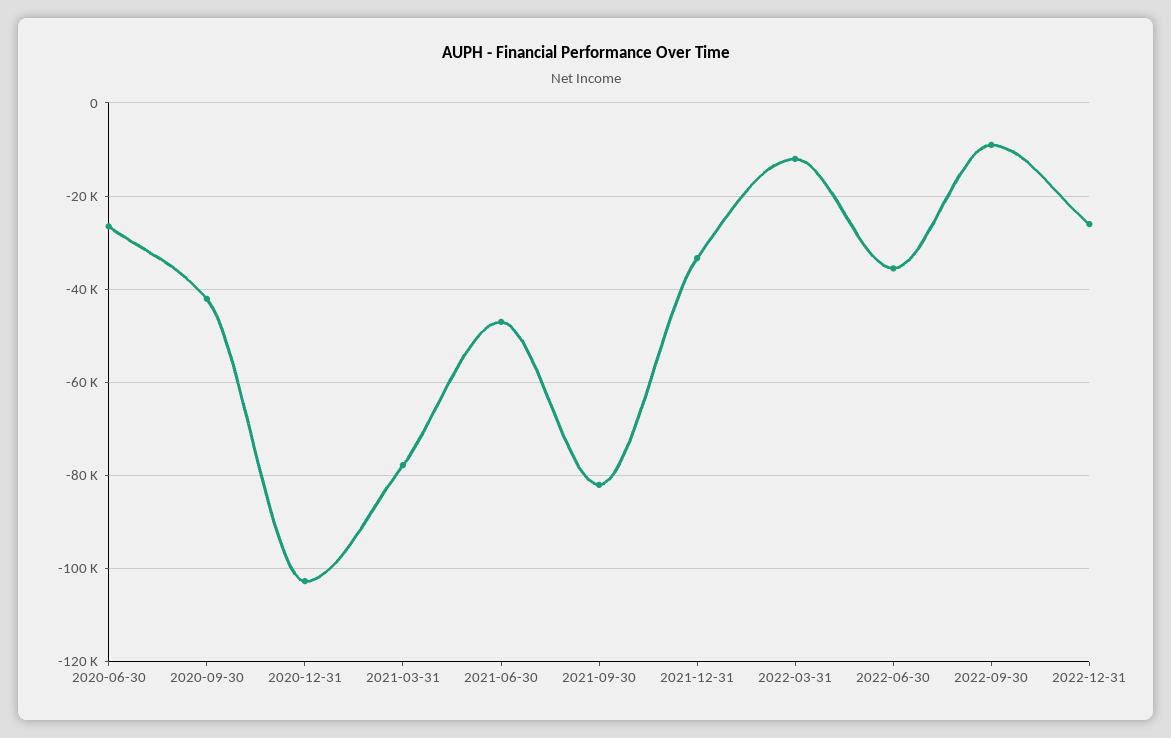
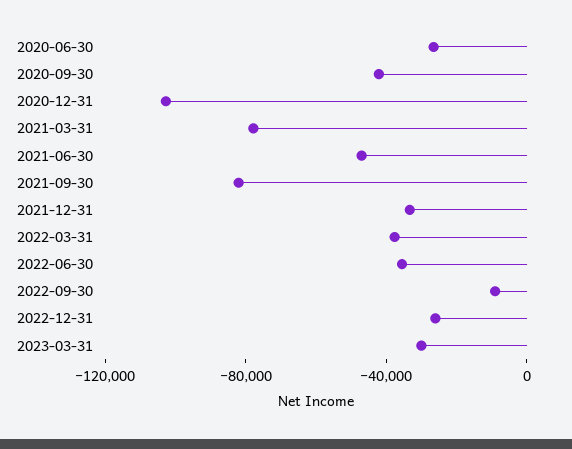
2022-03-31: -12000 -> -40000
2023-03-31: none -> -30000

